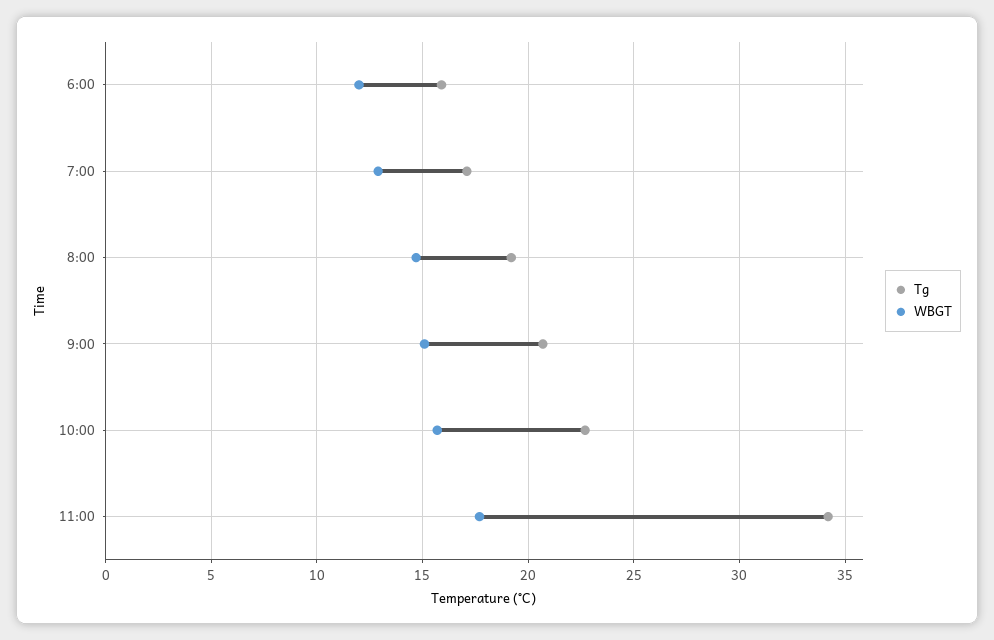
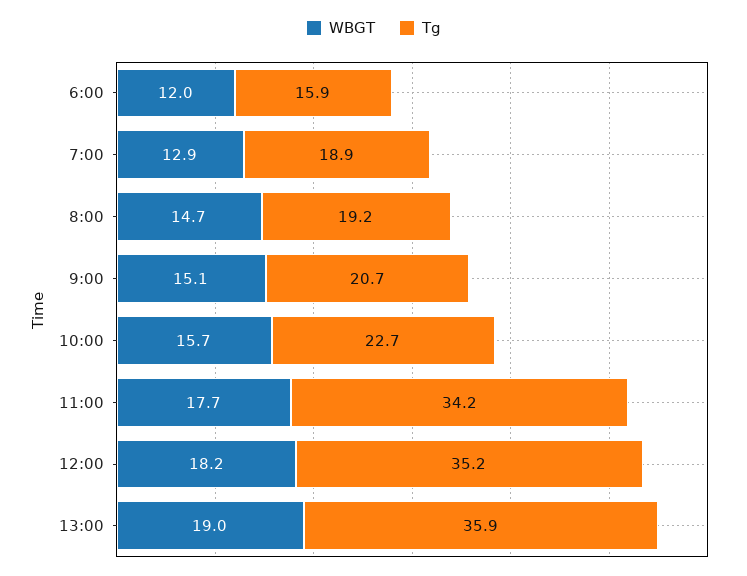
Tg, 7:00: 17 -> 18.9
WBGT, 12:00: none -> 18.2
Tg, 12:00: none -> 35.2
WBGT, 13:00: none -> 19
Tg, 13:00: none -> 35.9

